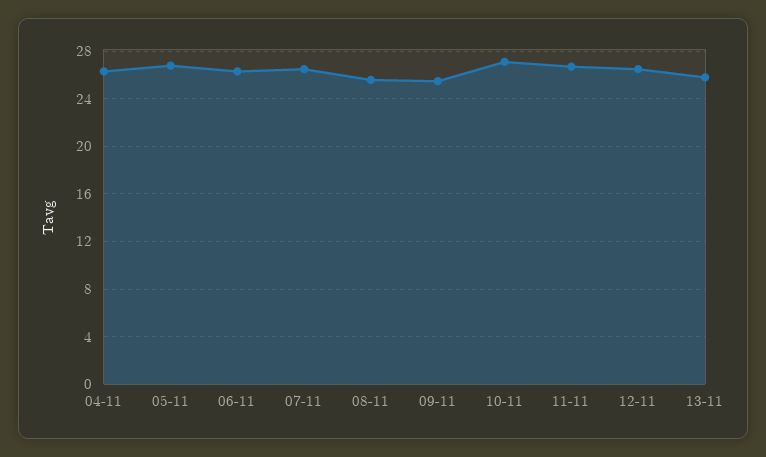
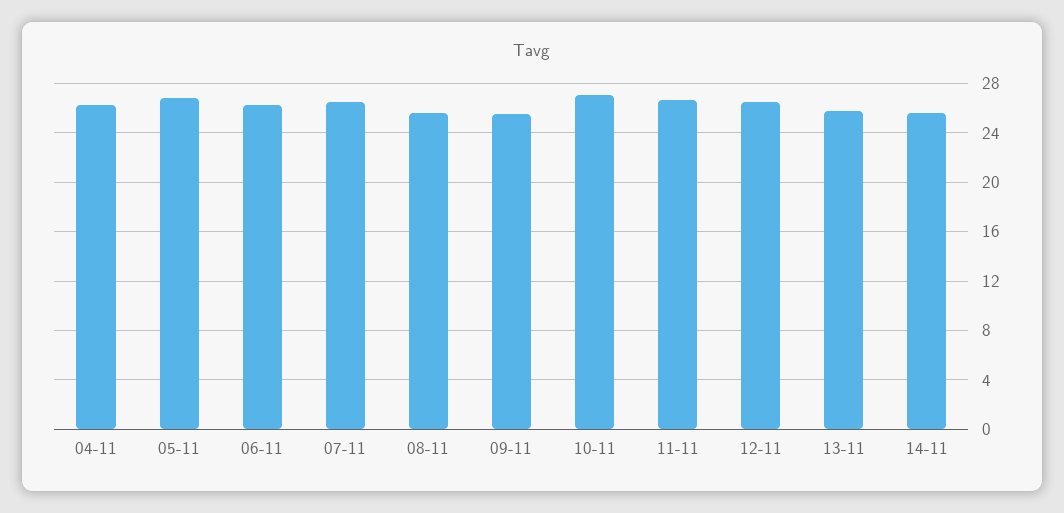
14-11: none -> 25.5

